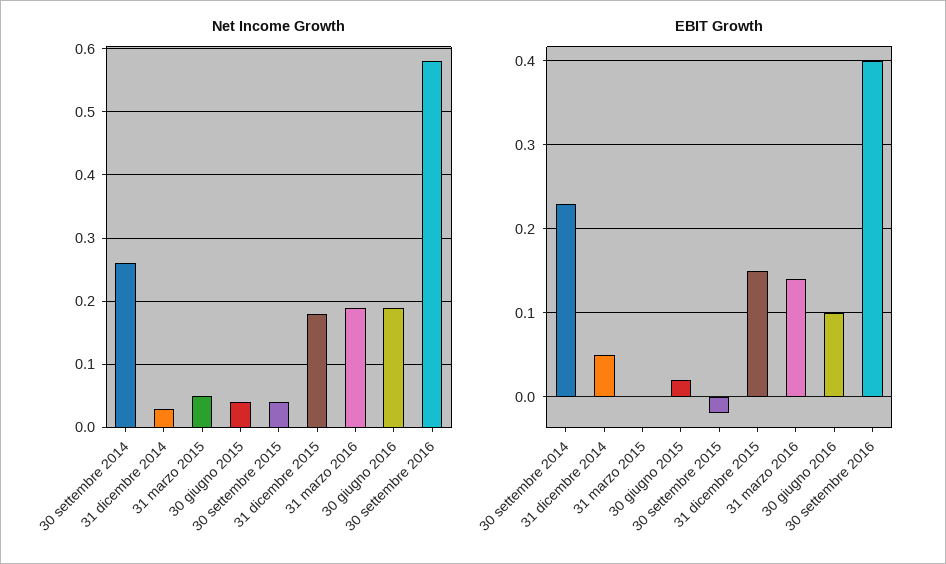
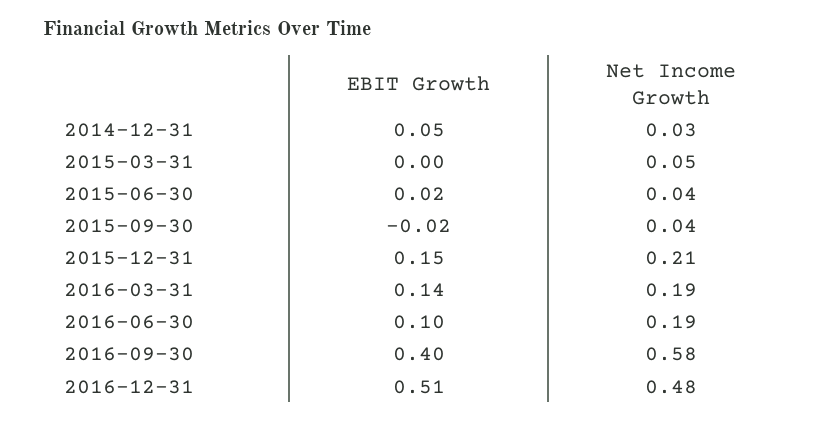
Net Income Growth, 30 settembre 2014: 0.26 -> none
Net Income Growth, 31 dicembre 2015: 0.18 -> 0.21
EBIT Growth, 30 settembre 2014: 0.23 -> none
EBIT Growth, 2016-12-31: none -> 0.51
Net Income Growth, 2016-12-31: none -> 0.48

